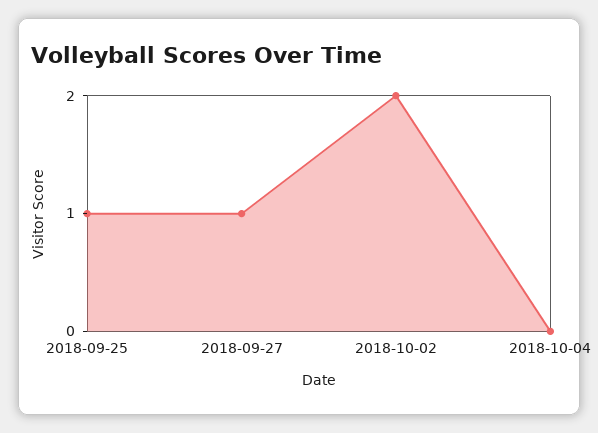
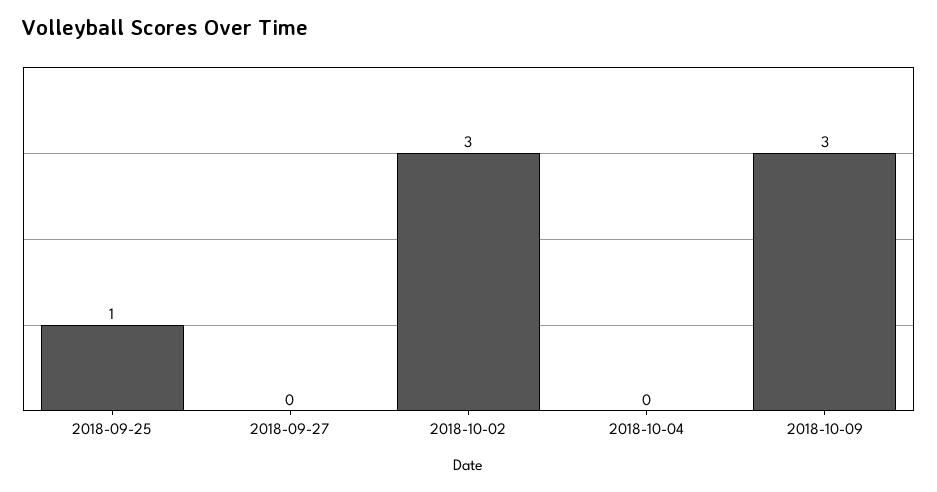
2018-09-27: 1 -> 0
2018-10-02: 2 -> 3
2018-10-09: none -> 3

